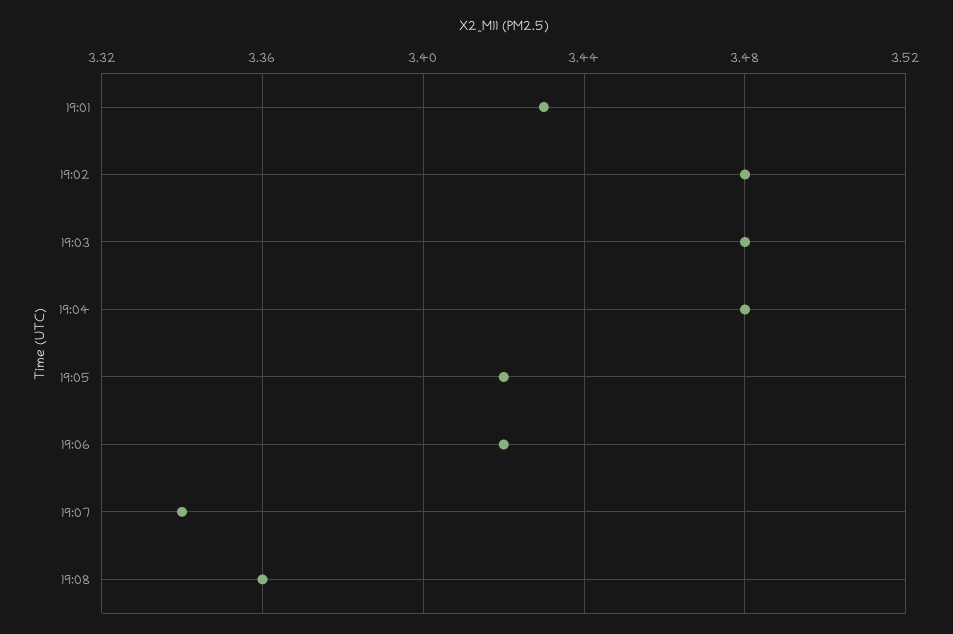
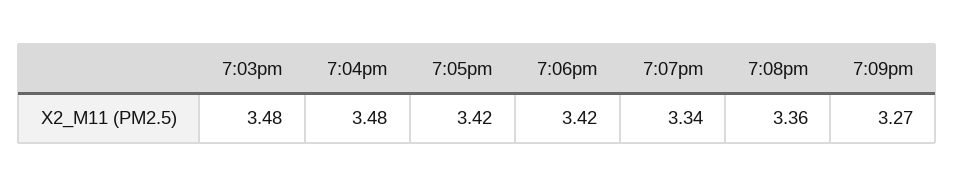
19:01: 3.43 -> none
19:02: 3.48 -> none
7:09pm: none -> 3.27

